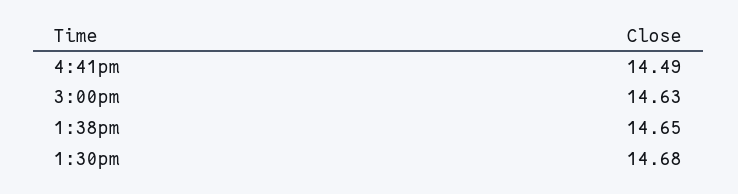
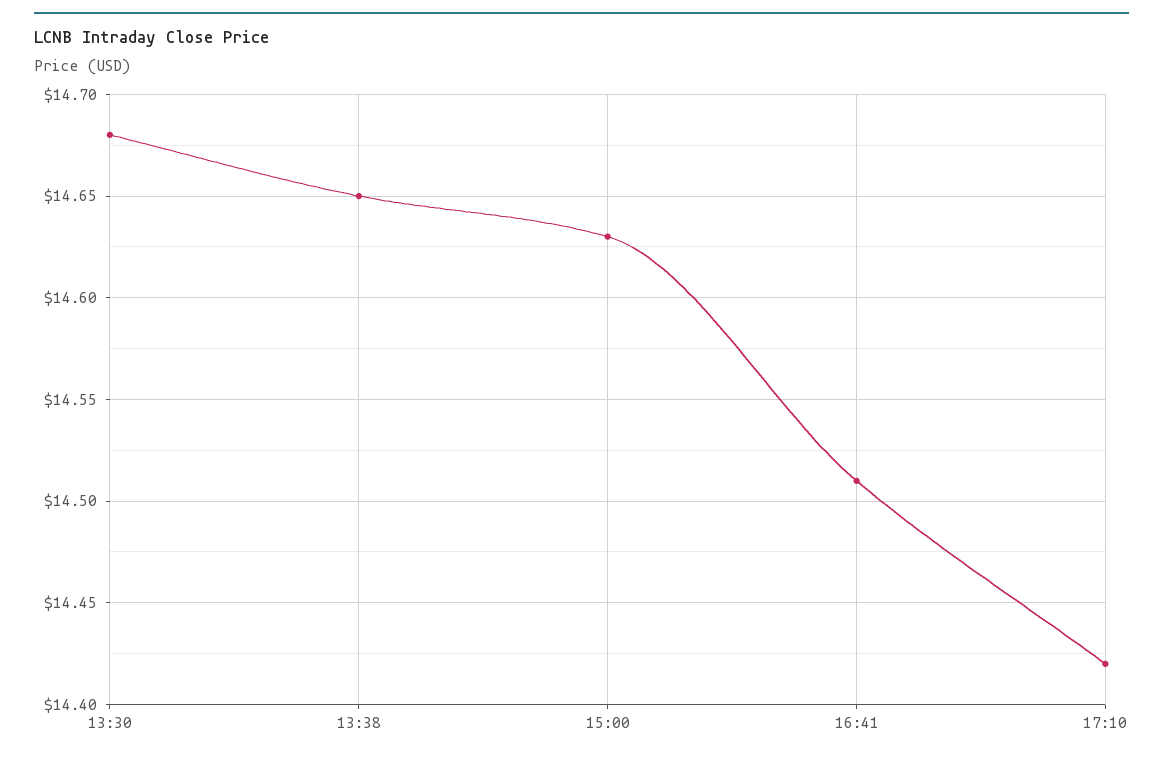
4:41pm: 14.49 -> 14.51
17:10: none -> 14.42

